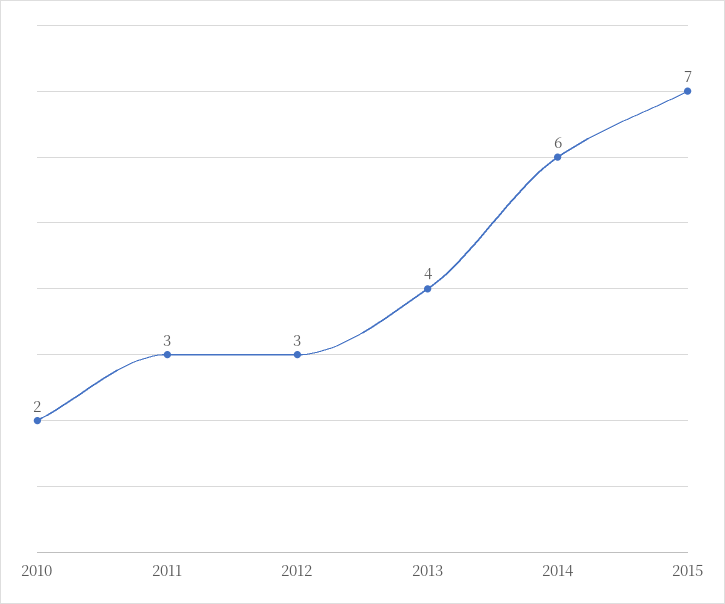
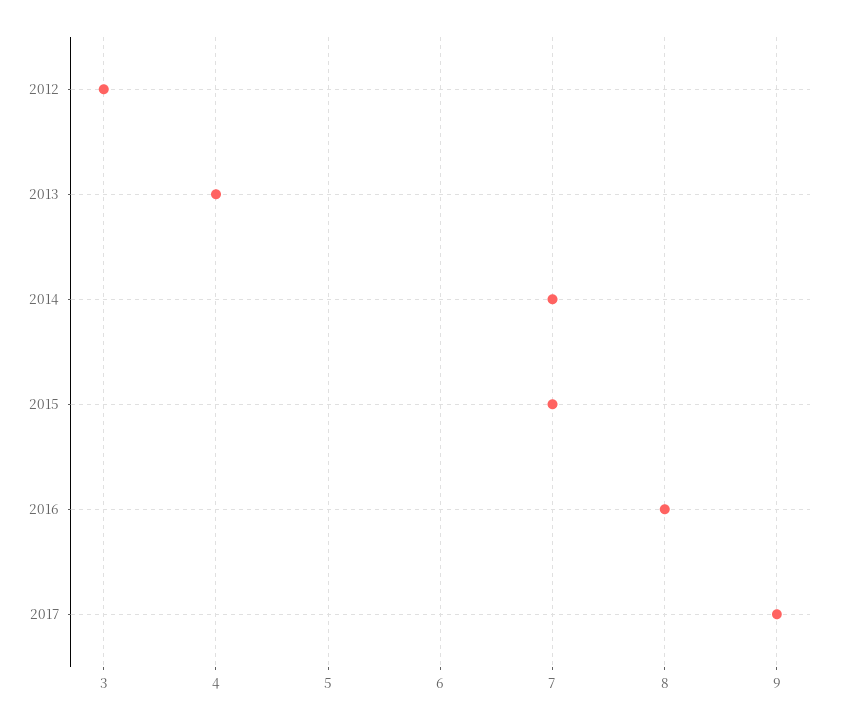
2010: 2 -> none
2011: 3 -> none
2014: 6 -> 7
2016: none -> 8
2017: none -> 9

